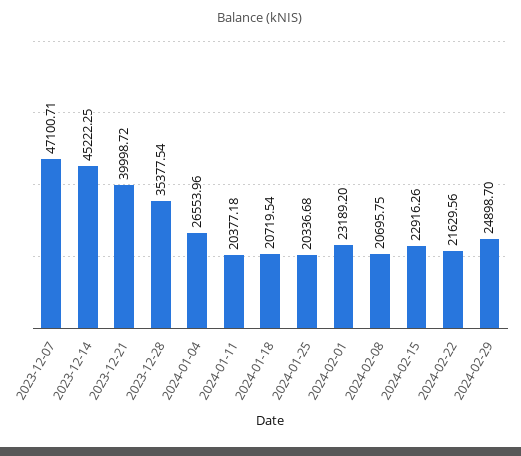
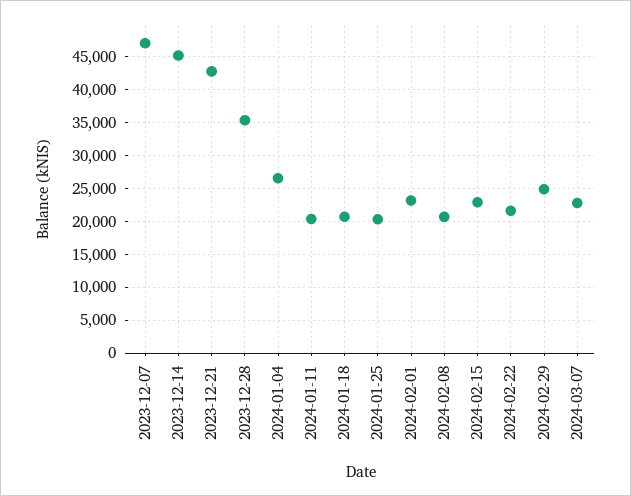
2023-12-21: 39998.72 -> 43000
2024-03-07: none -> 23000

